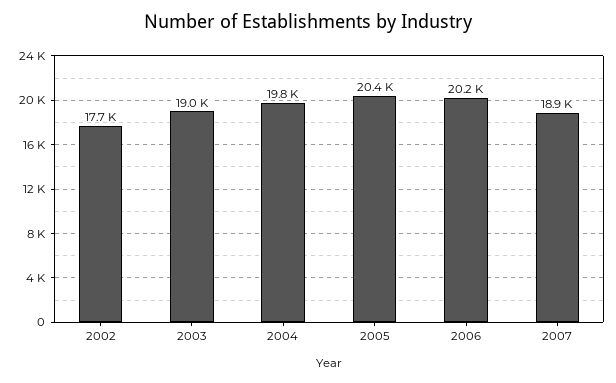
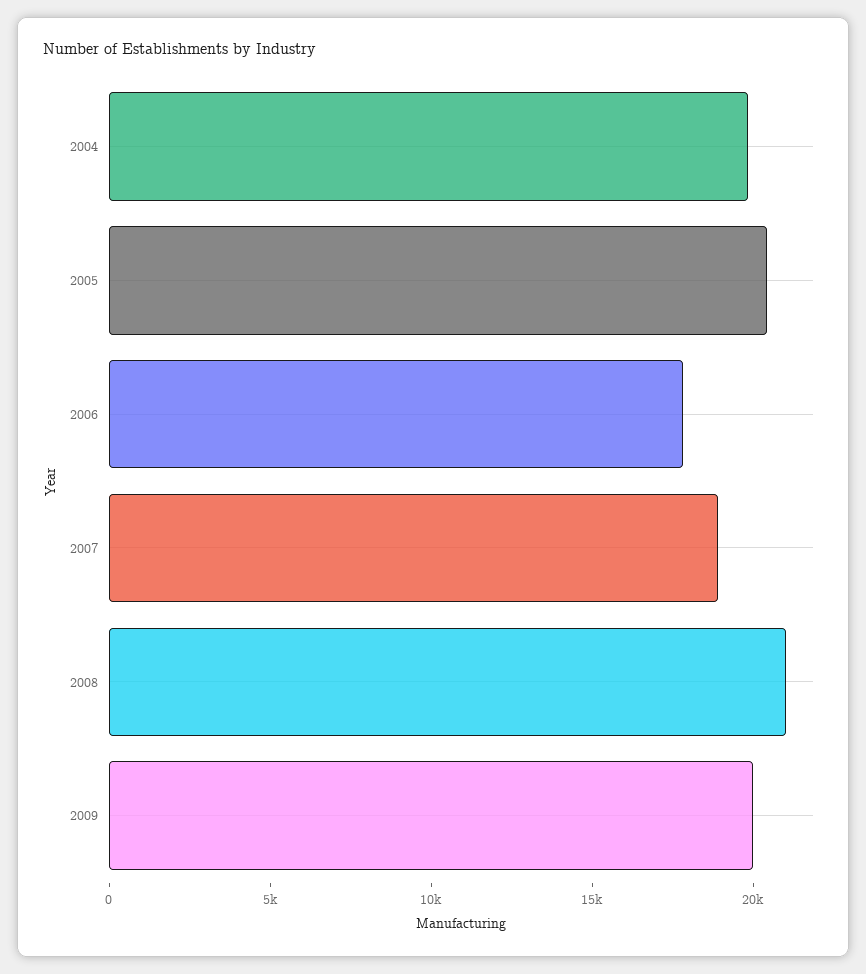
2002: 17700 -> none
2003: 19000 -> none
2006: 20200 -> 18000
2008: none -> 21000
2009: none -> 20000

